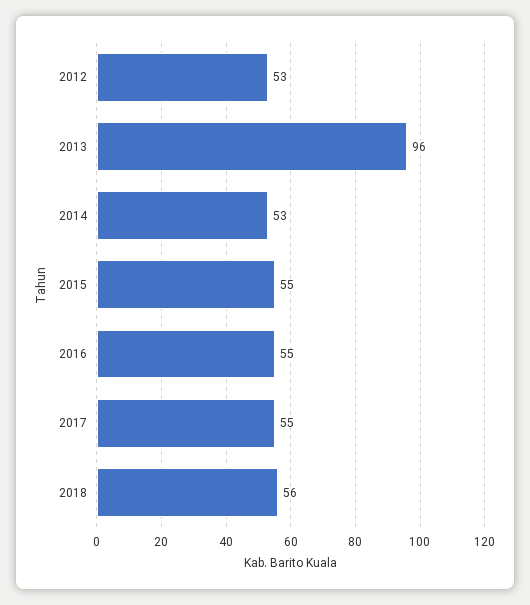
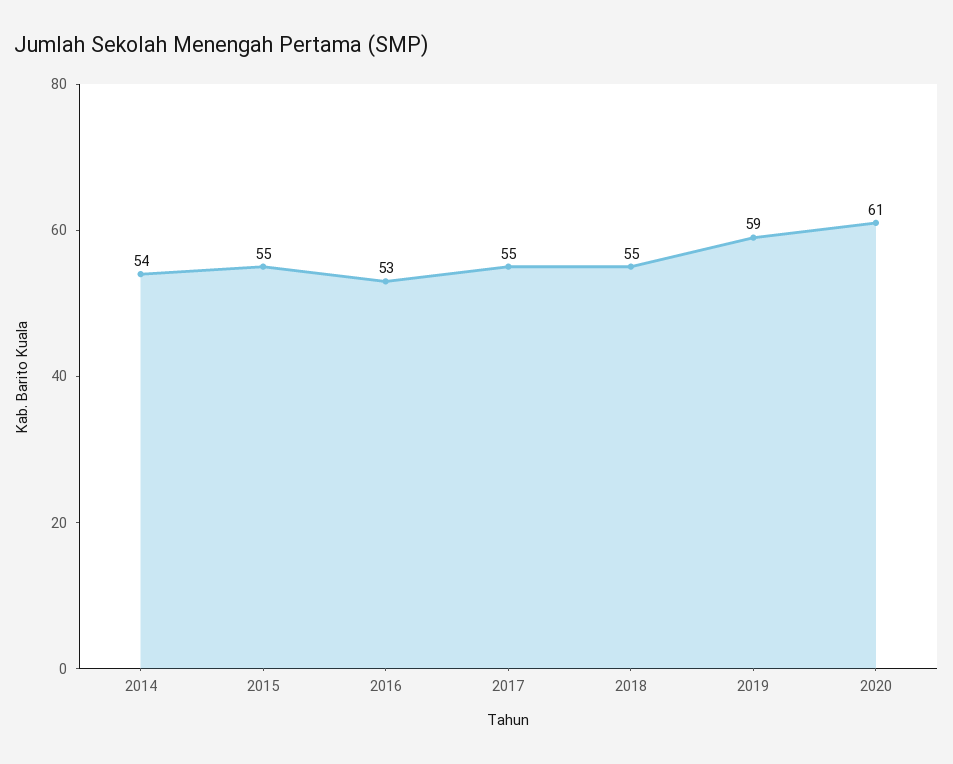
2012: 53 -> none
2013: 96 -> none
2014: 53 -> 54
2016: 55 -> 53
2018: 56 -> 55
2019: none -> 59
2020: none -> 61

